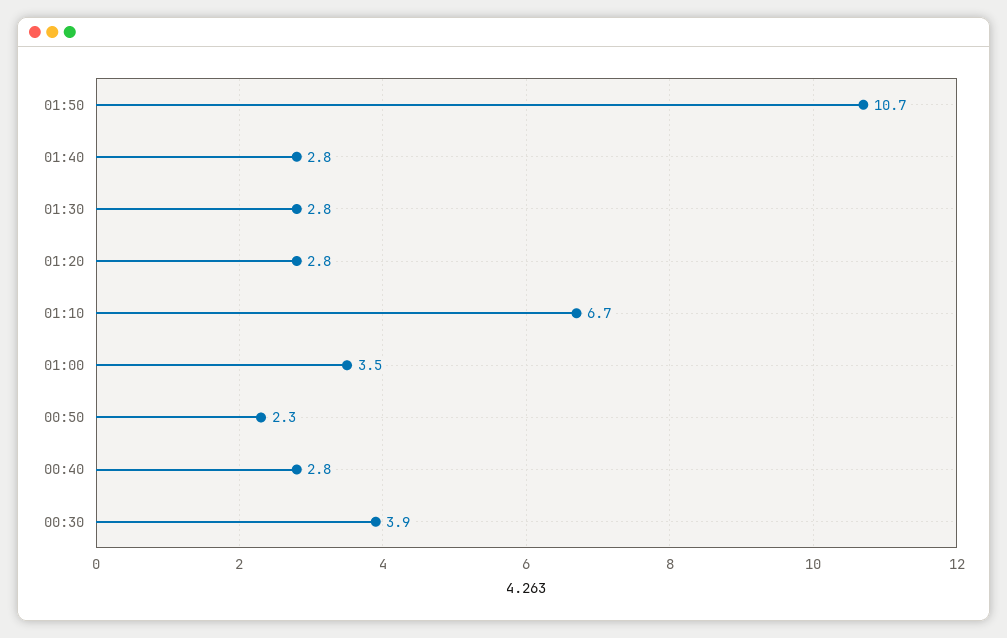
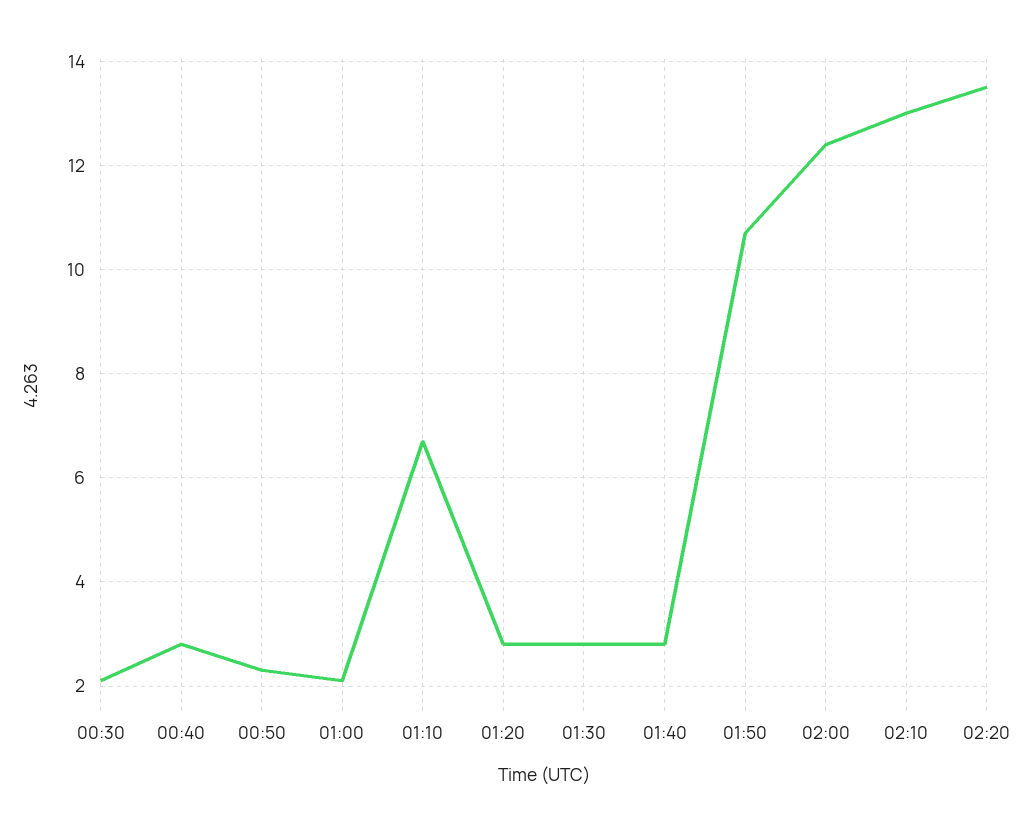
01:00: 3.5 -> 2
00:30: 3.9 -> 2
02:00: none -> 12.5
02:10: none -> 13
02:20: none -> 13.5

